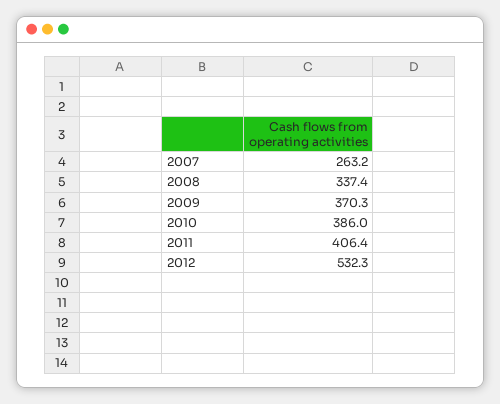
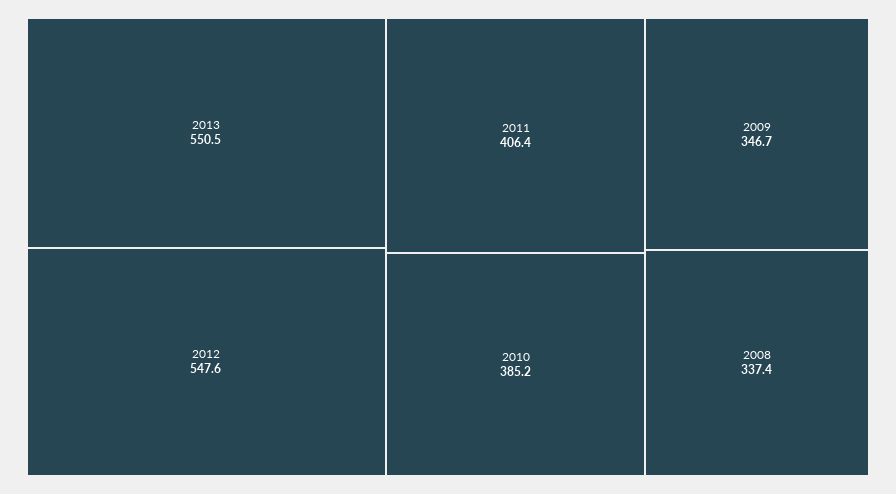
2007: 263.2 -> none
2009: 370.3 -> 346.7
2010: 386 -> 385.2
2012: 532.3 -> 547.6
2013: none -> 550.5

